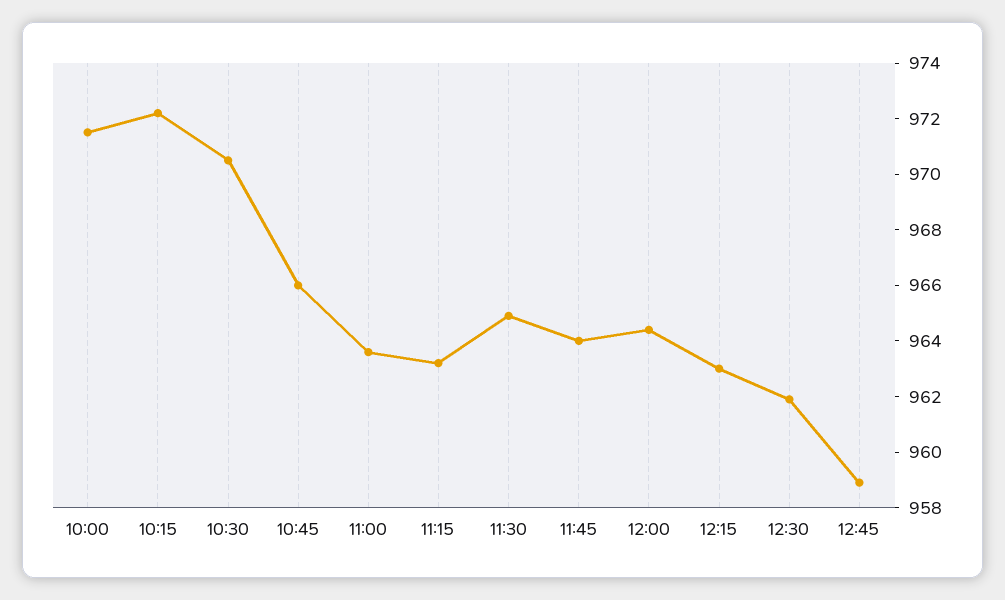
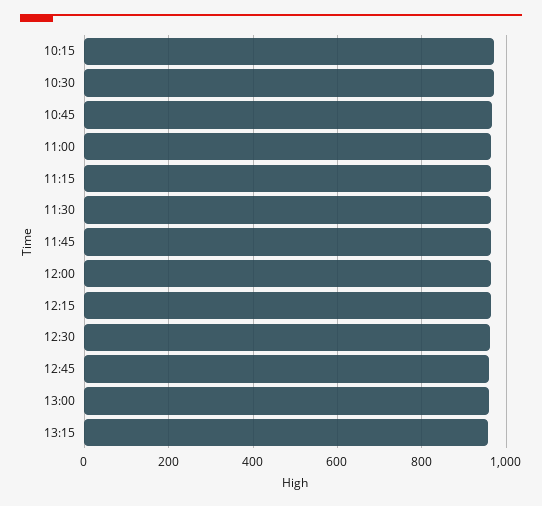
10:00: 971.5 -> none
13:00: none -> 960
13:15: none -> 960

